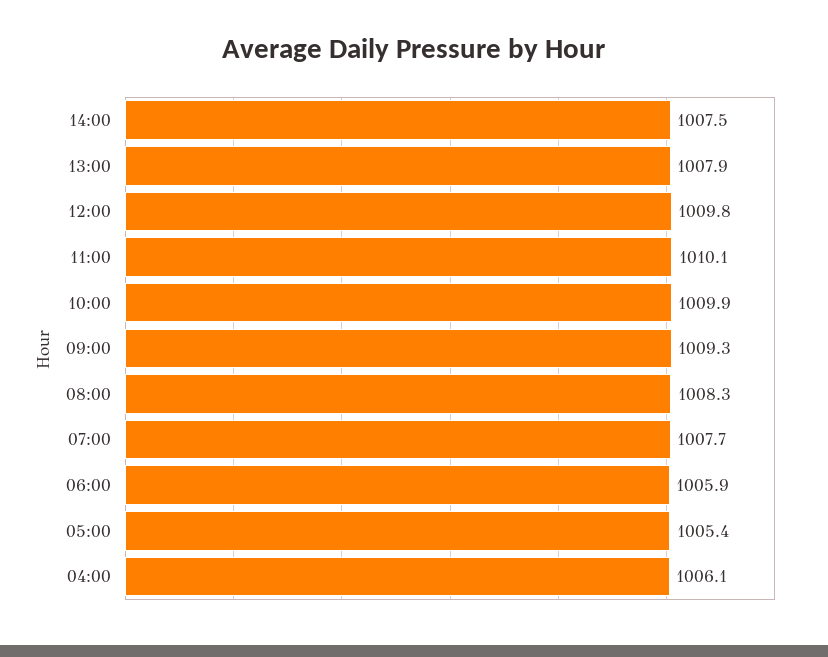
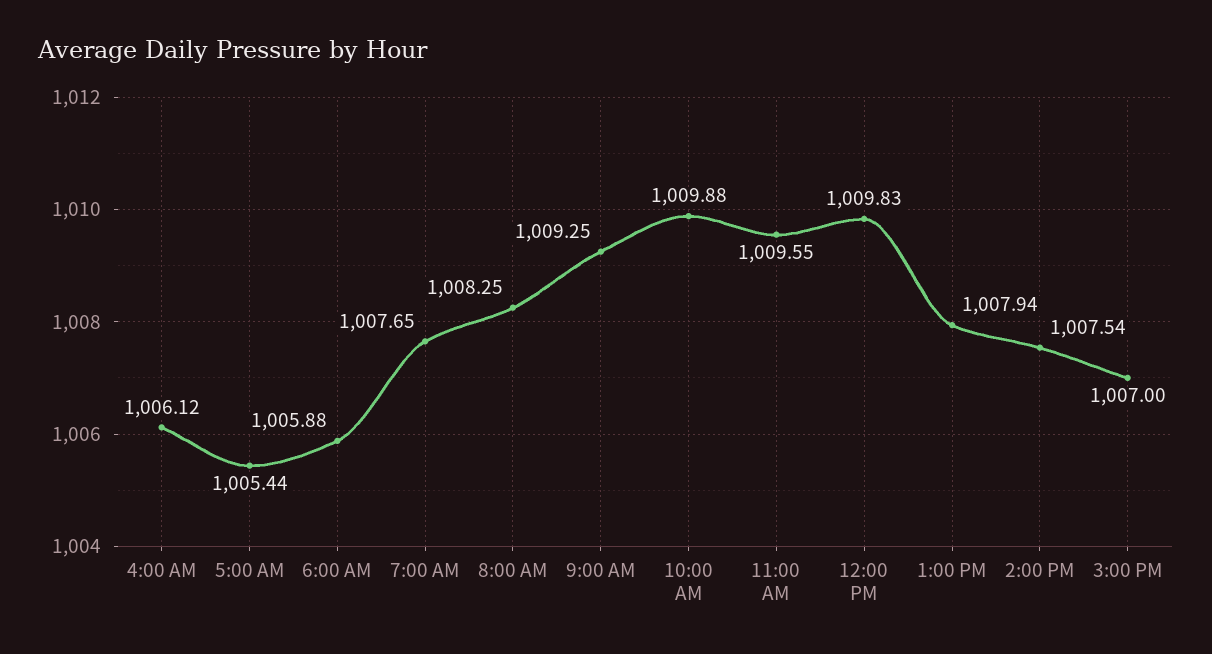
11:00: 1010.1 -> 1009.55
3:00 PM: none -> 1007

